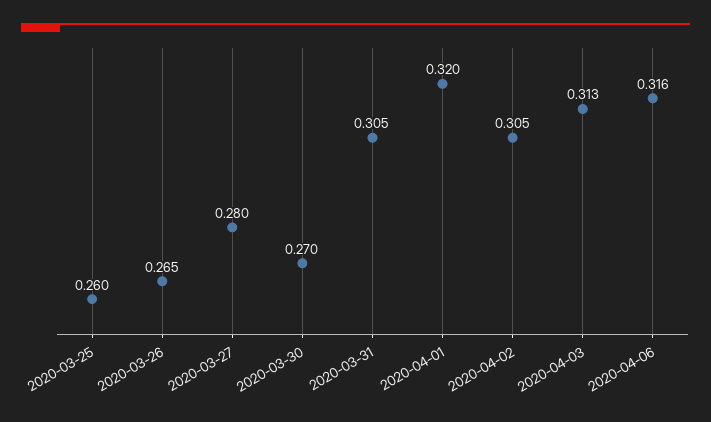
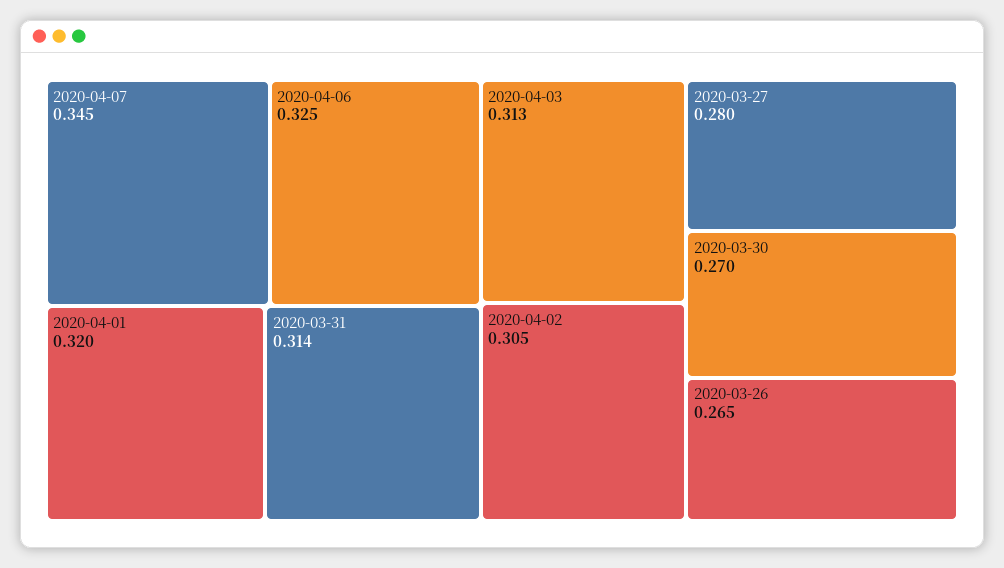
2020-03-25: 0.26 -> none
2020-03-31: 0.305 -> 0.314
2020-04-06: 0.316 -> 0.325
2020-04-07: none -> 0.345

